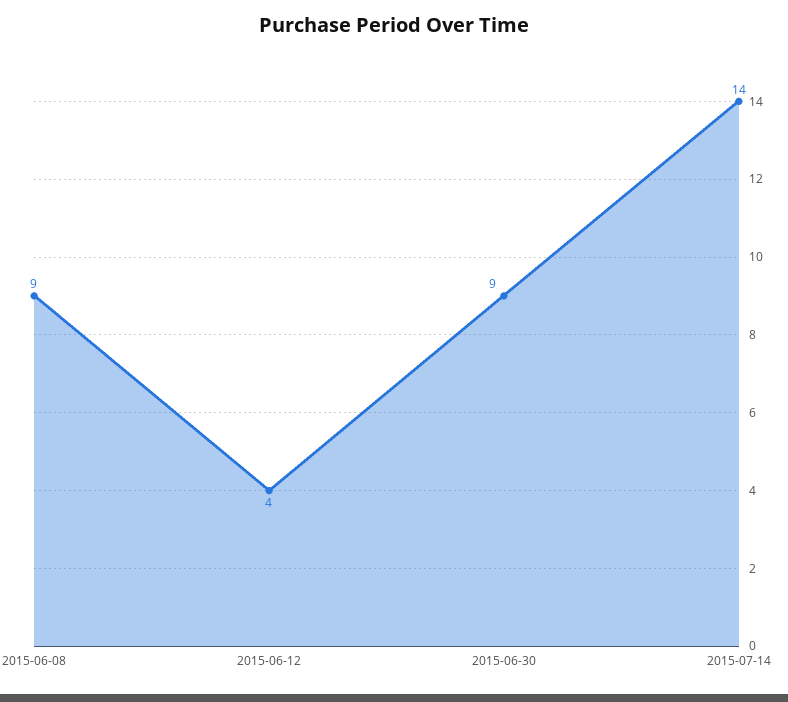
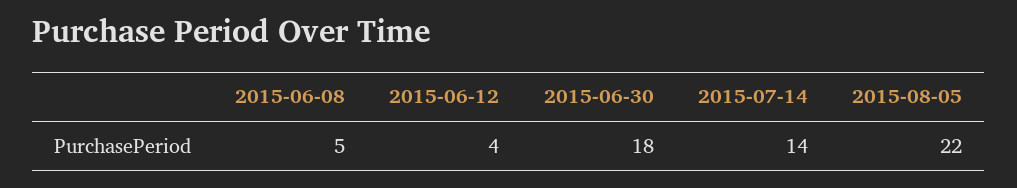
2015-06-08: 9 -> 5
2015-06-30: 9 -> 18
2015-08-05: none -> 22

